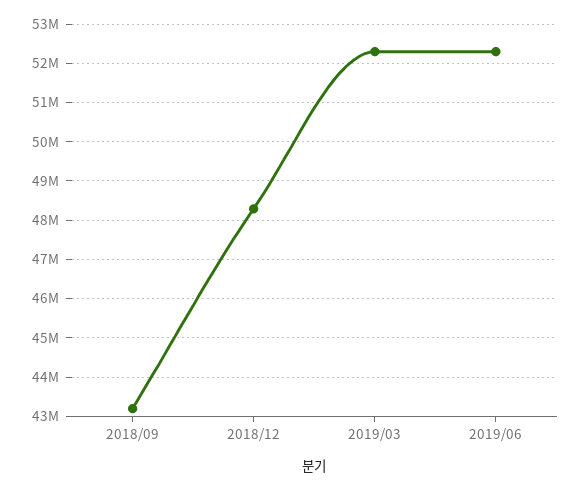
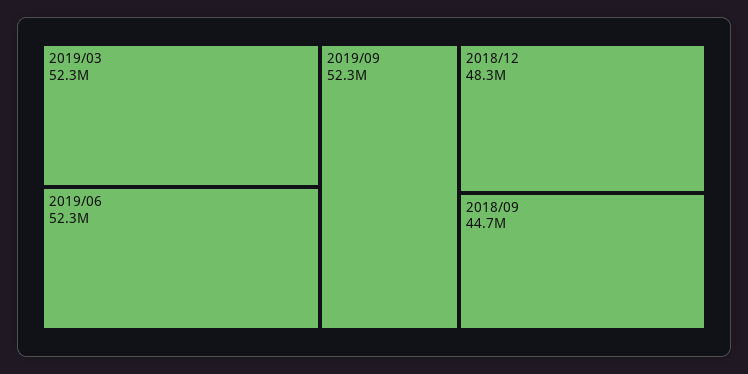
2018/09: 43200000 -> 44700000
2019/09: none -> 52300000

